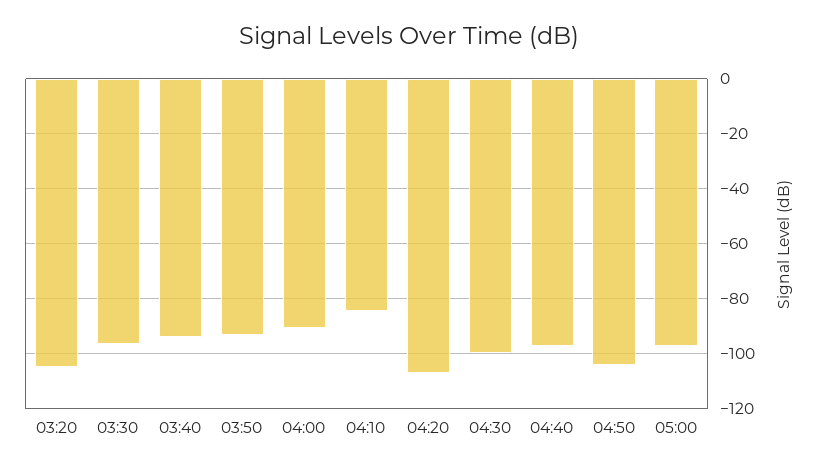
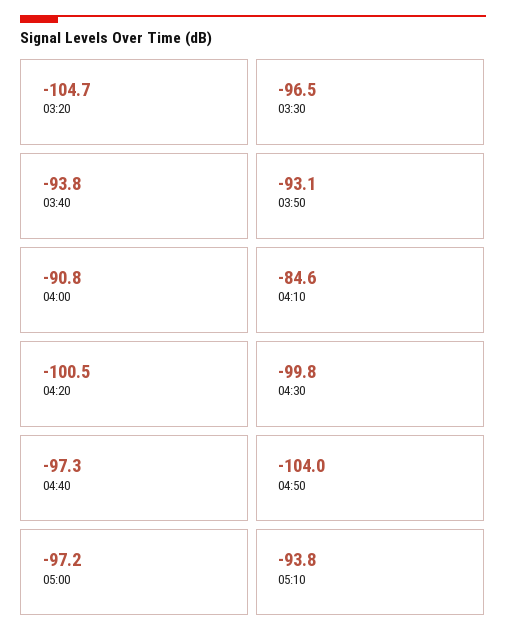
04:20: -107.5 -> -100.5
05:10: none -> -93.8

